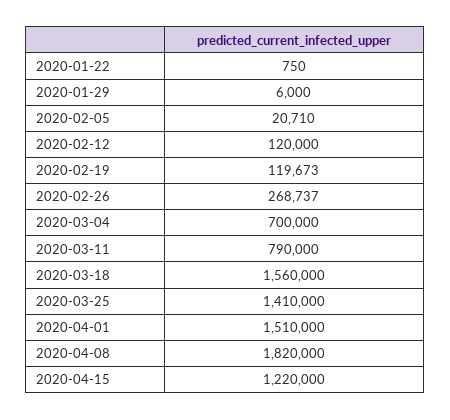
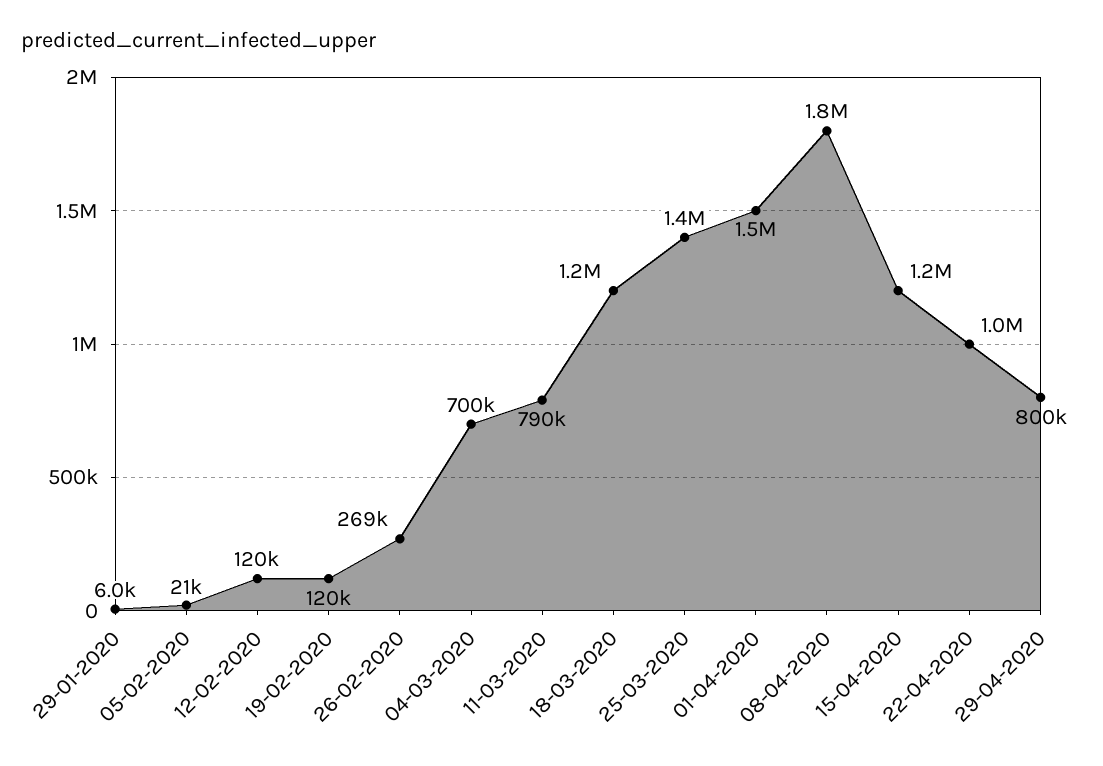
2020-01-22: 750 -> none
2020-03-18: 1560000 -> 1200000
22-04-2020: none -> 1000000
29-04-2020: none -> 800000

